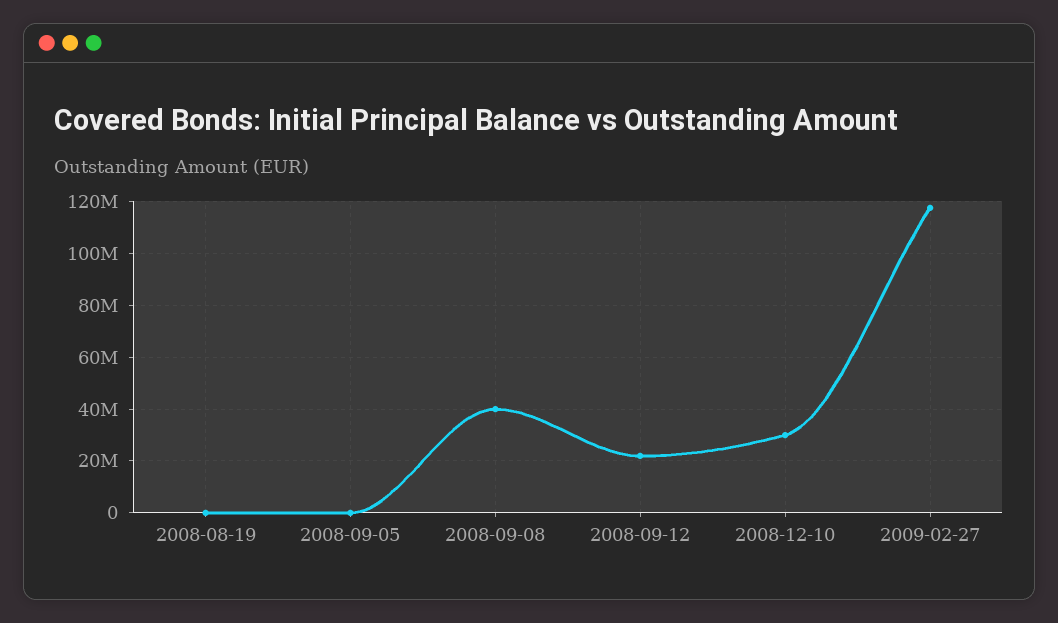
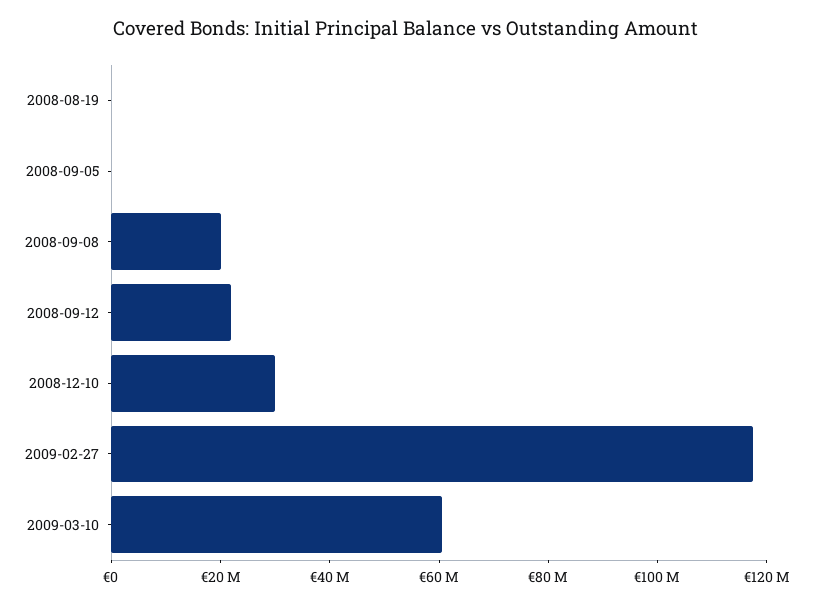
2008-09-08: 40000000 -> 20000000
2009-03-10: none -> 60000000

